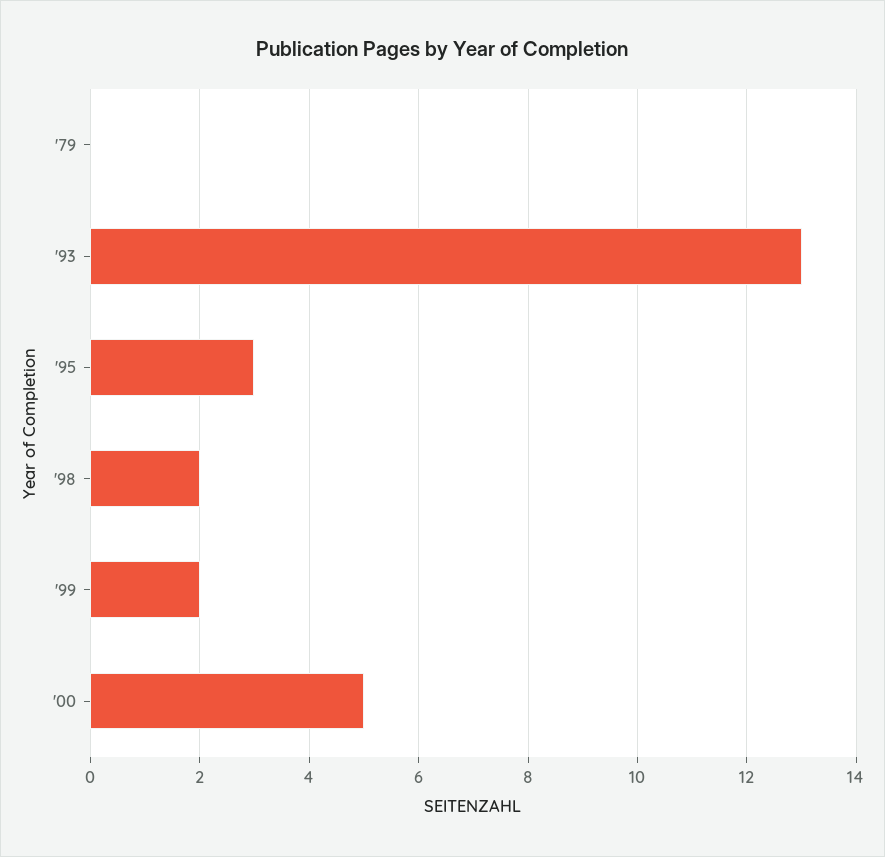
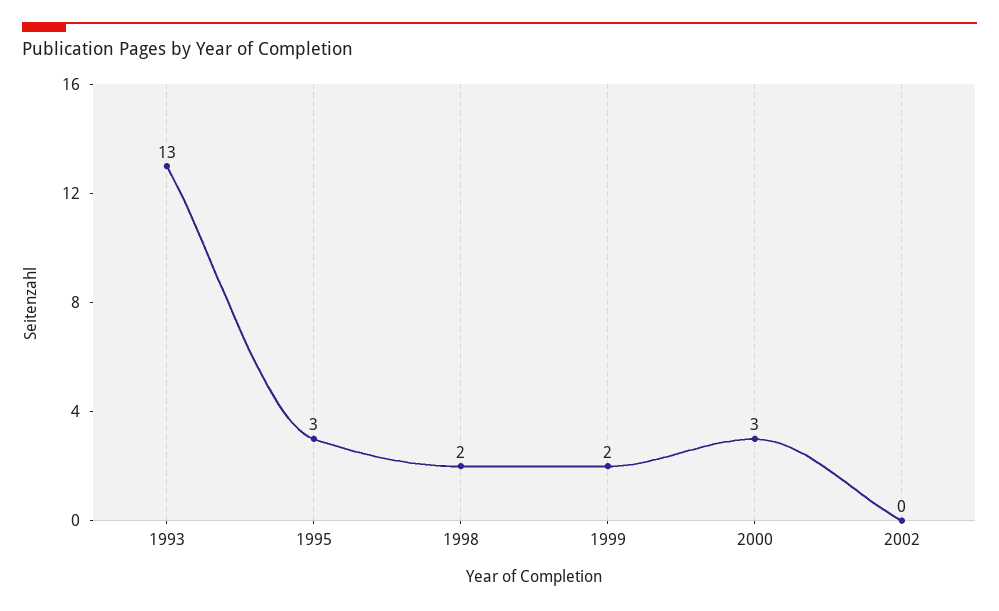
'79: 0 -> none
'00: 5 -> 3
2002: none -> 0

